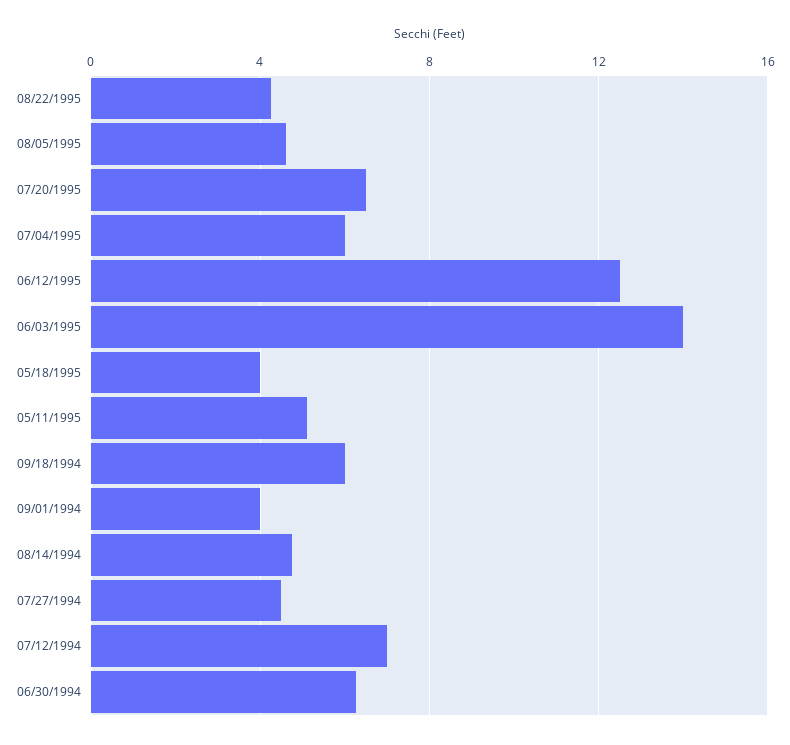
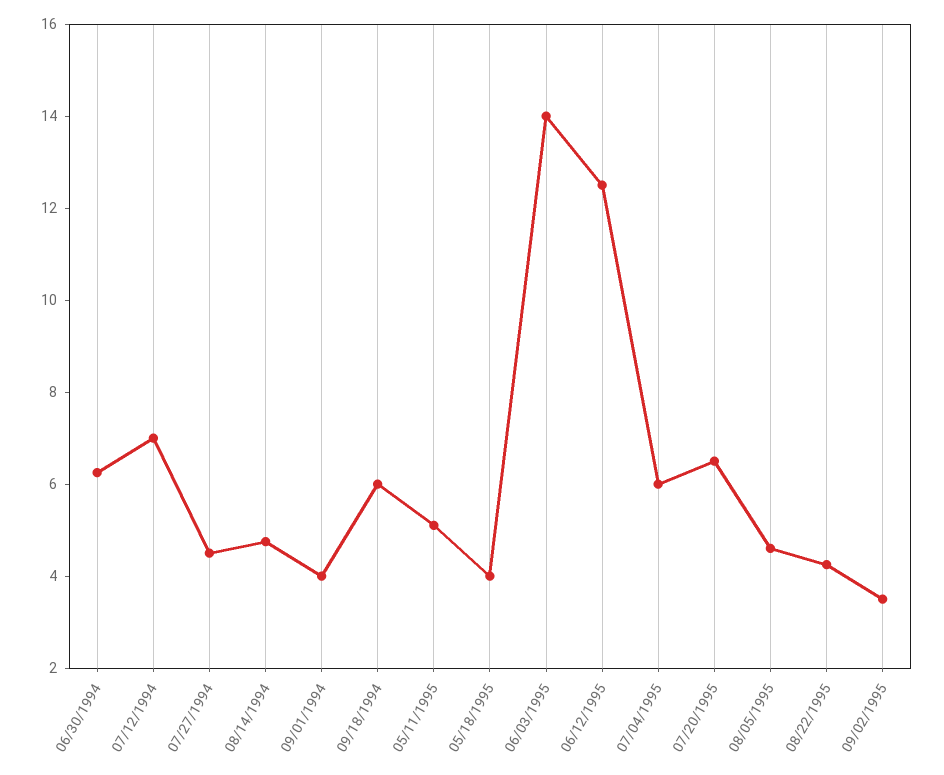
09/02/1995: none -> 3.5

